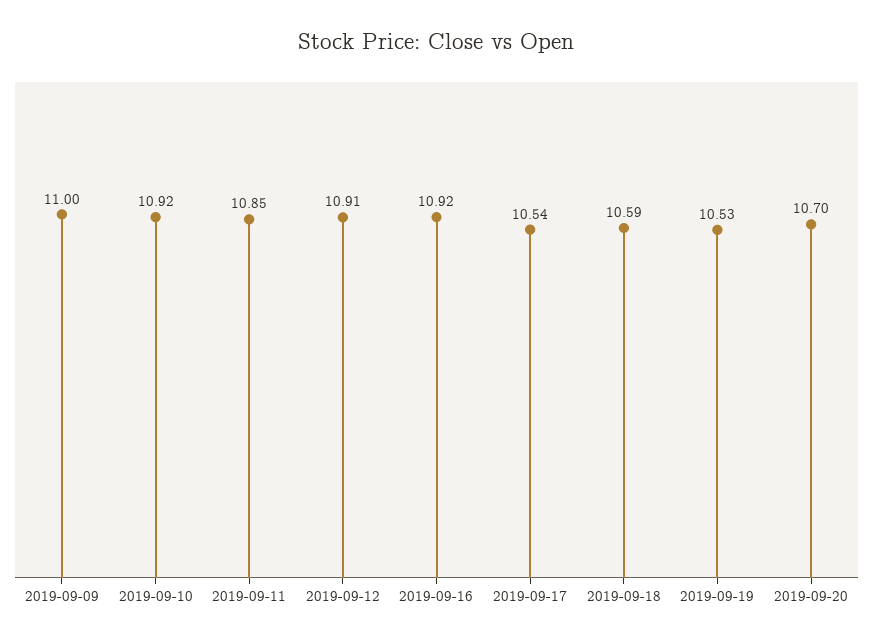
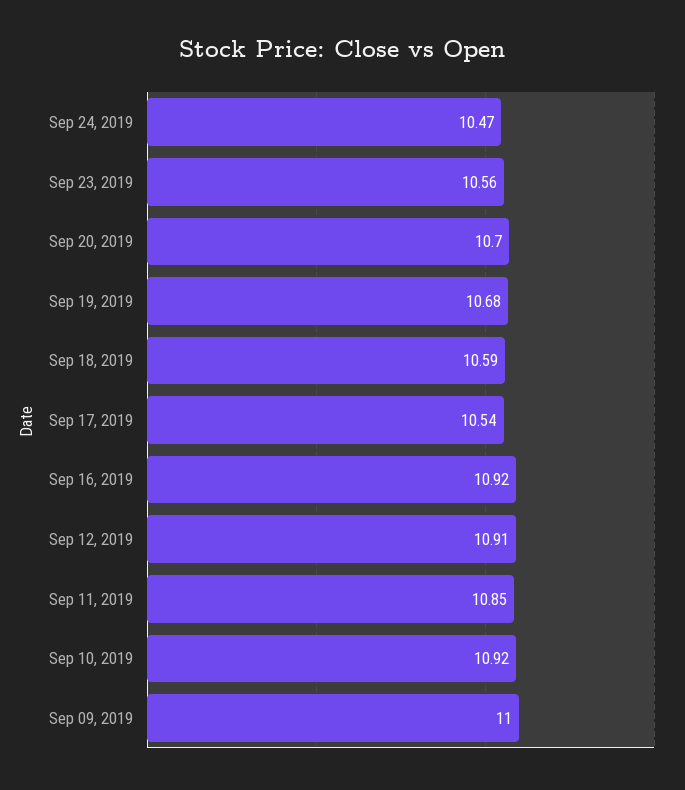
2019-09-19: 10.53 -> 10.68
Sep 24, 2019: none -> 10.47
Sep 23, 2019: none -> 10.56

